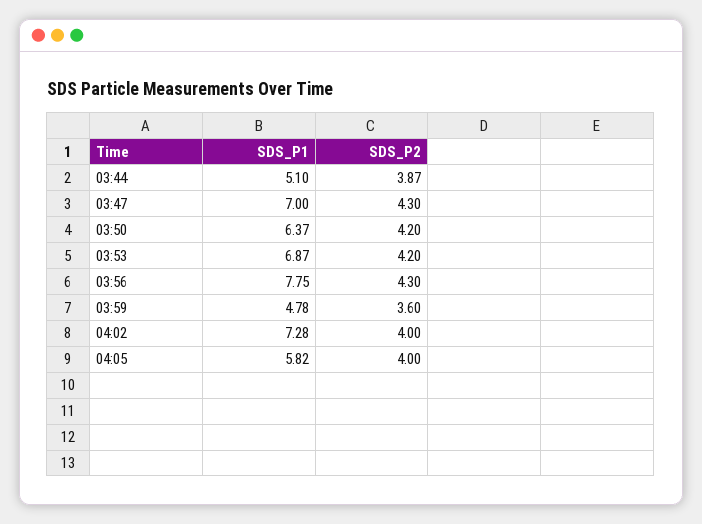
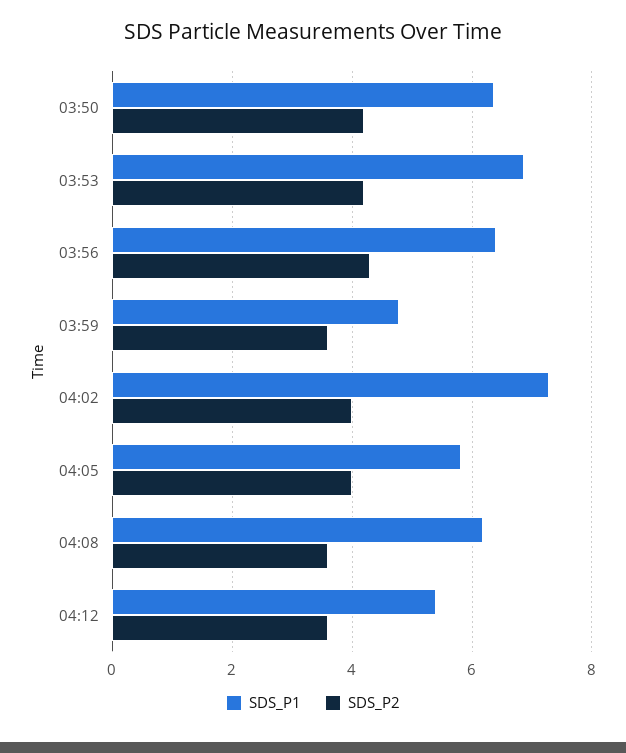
SDS_P1, 03:44: 5.1 -> none
SDS_P2, 03:44: 3.87 -> none
SDS_P1, 03:47: 7 -> none
SDS_P2, 03:47: 4.3 -> none
SDS_P1, 03:56: 7.75 -> 6.4
SDS_P1, 04:08: none -> 6.2
SDS_P2, 04:08: none -> 3.6
SDS_P1, 04:12: none -> 5.4
SDS_P2, 04:12: none -> 3.6

